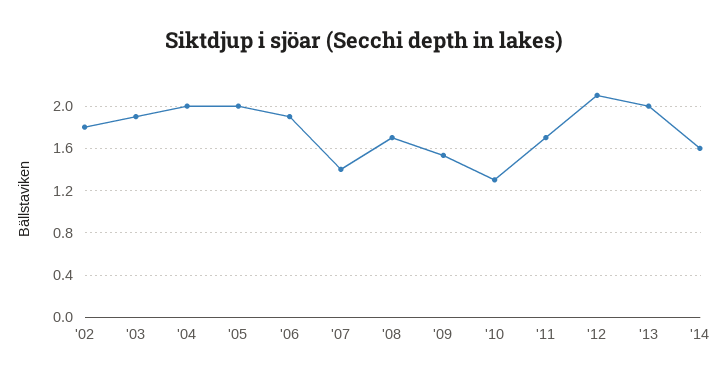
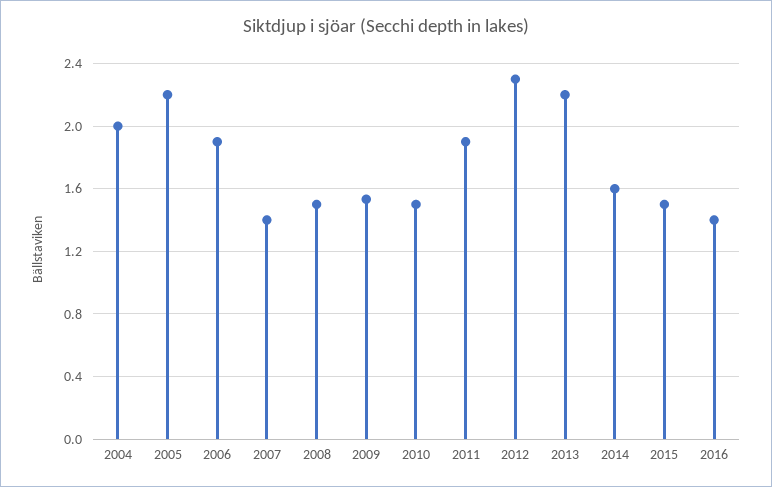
'02: 1.8 -> none
'03: 1.9 -> none
'05: 2 -> 2.2
'08: 1.7 -> 1.5
'10: 1.3 -> 1.5
'11: 1.7 -> 1.9
'12: 2.1 -> 2.3
'13: 2 -> 2.2
2015: none -> 1.5
2016: none -> 1.4

